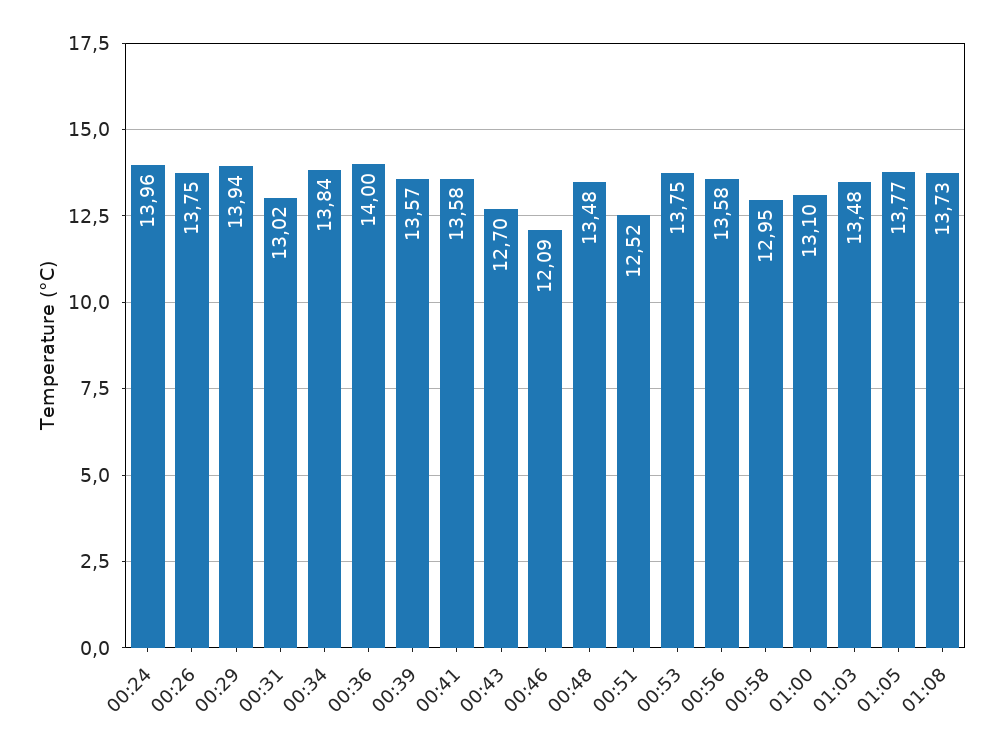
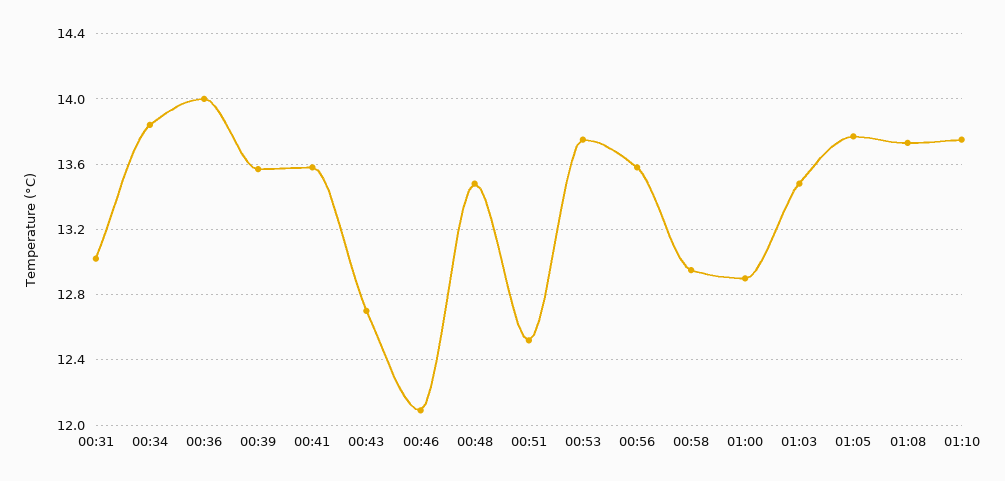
00:24: 13.96 -> none
00:26: 13.75 -> none
00:29: 13.94 -> none
01:00: 13.1 -> 12.9
01:10: none -> 13.75

